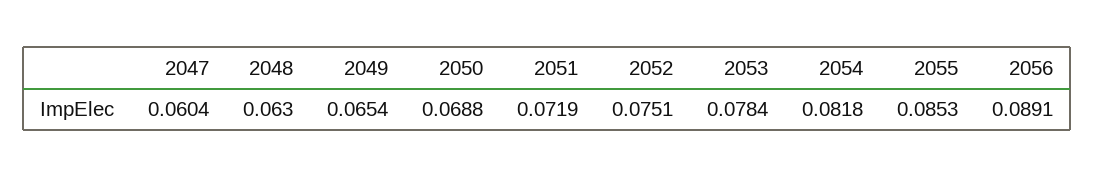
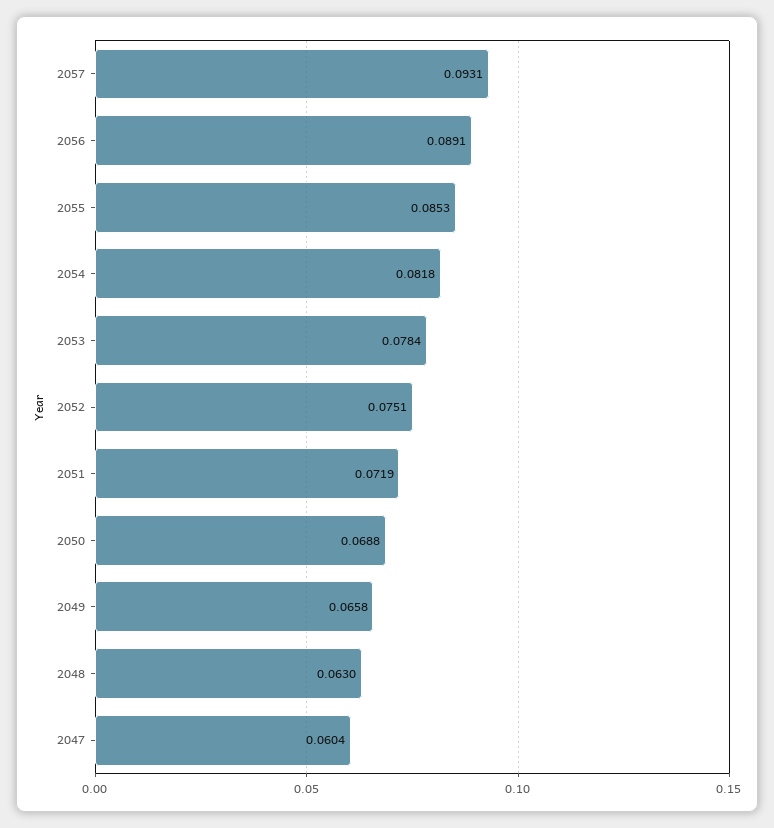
2049: 0.0654 -> 0.0658
2057: none -> 0.0931

